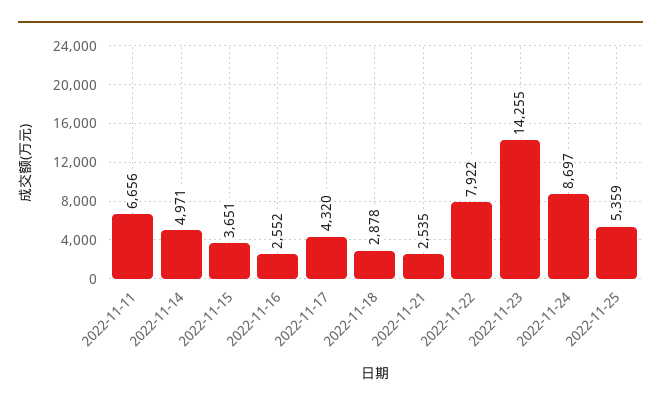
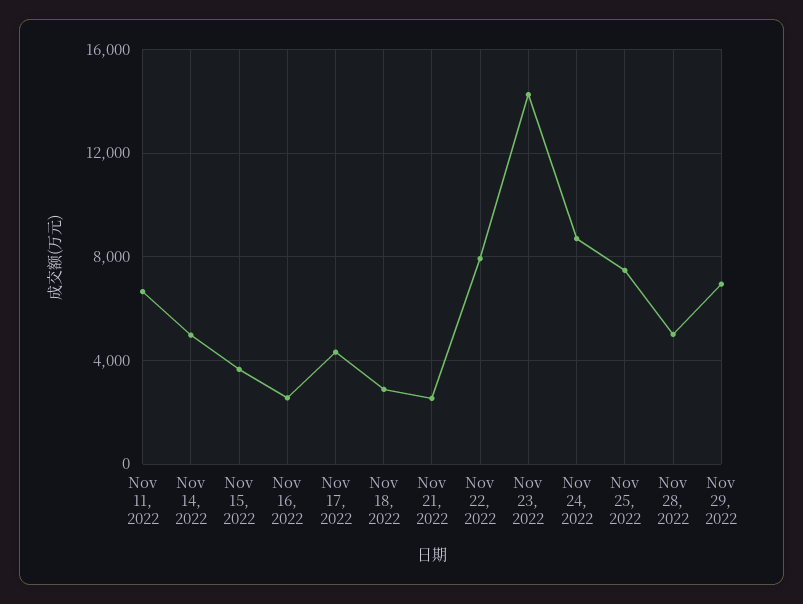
2022-11-25: 5359 -> 7500
Nov 28, 2022: none -> 5000
Nov 29, 2022: none -> 7000

